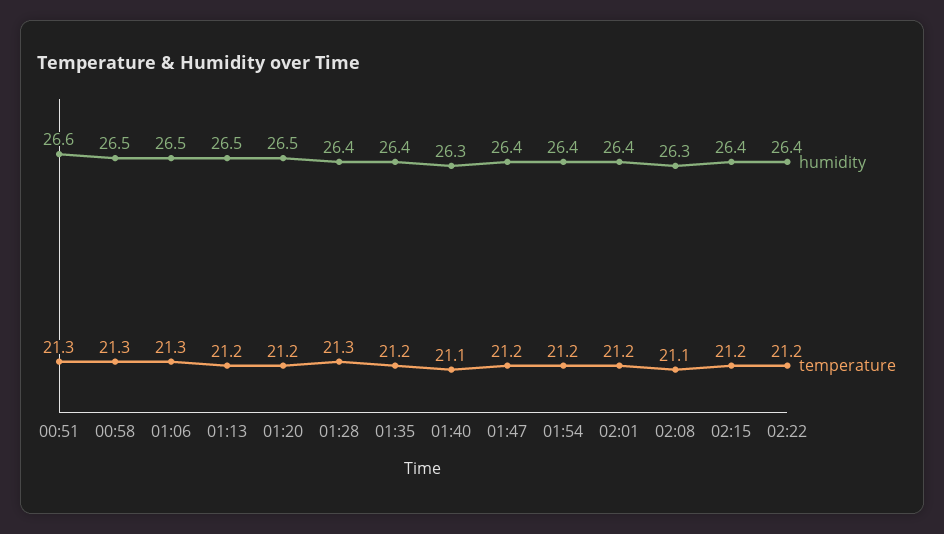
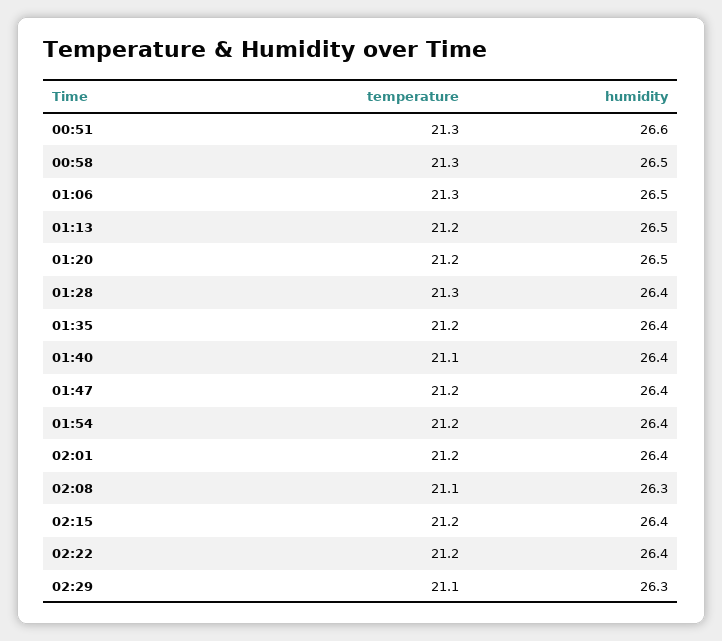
humidity, 01:40: 26.3 -> 26.4
temperature, 02:29: none -> 21.1
humidity, 02:29: none -> 26.3

